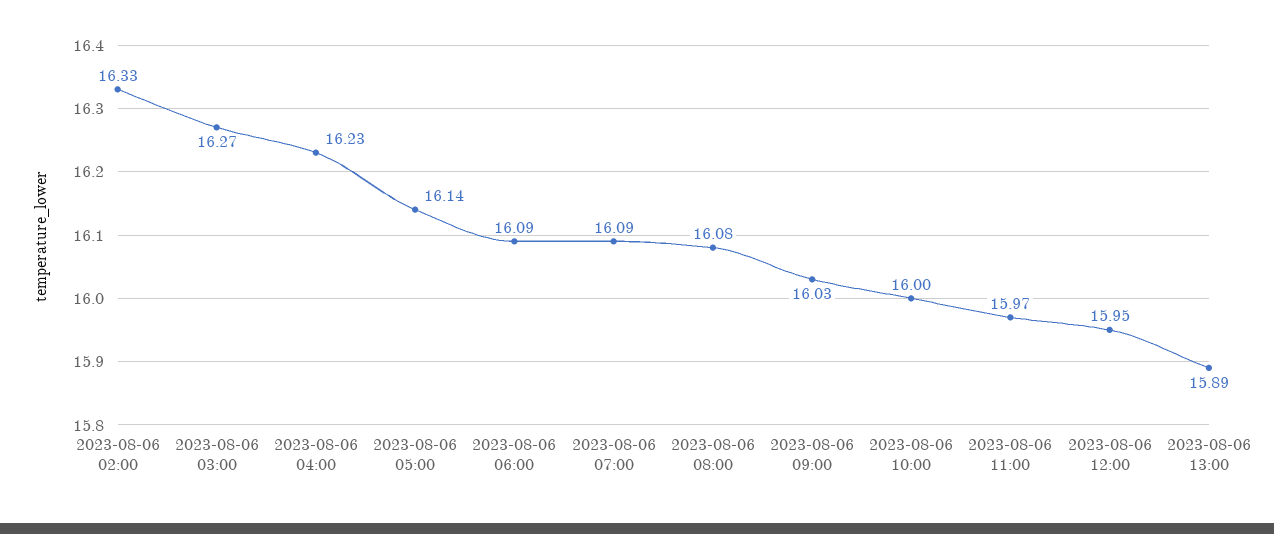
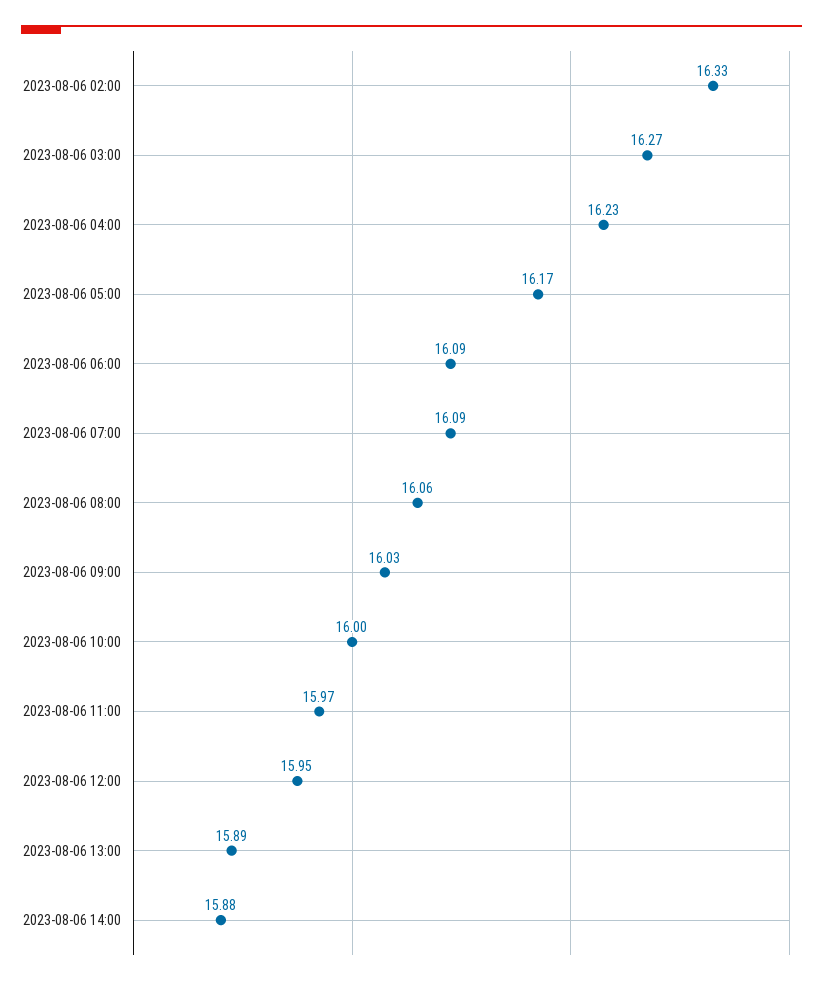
2023-08-06 05:00: 16.14 -> 16.17
2023-08-06 08:00: 16.08 -> 16.06
2023-08-06 14:00: none -> 15.88

